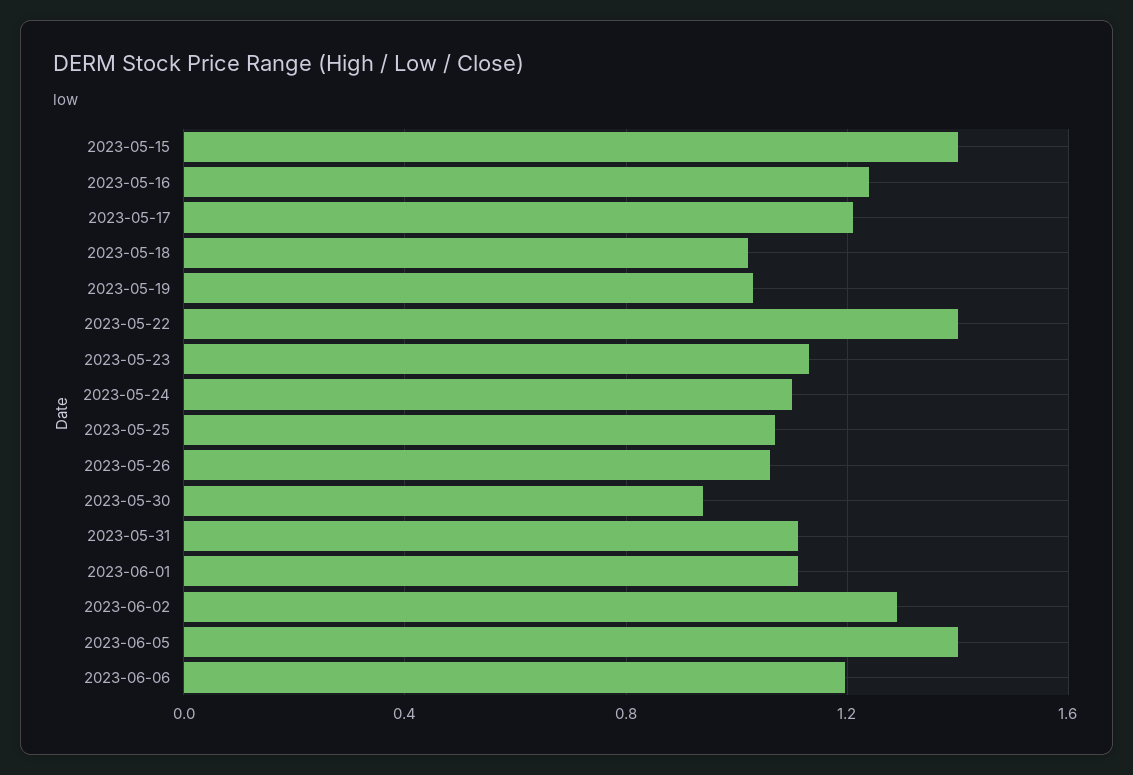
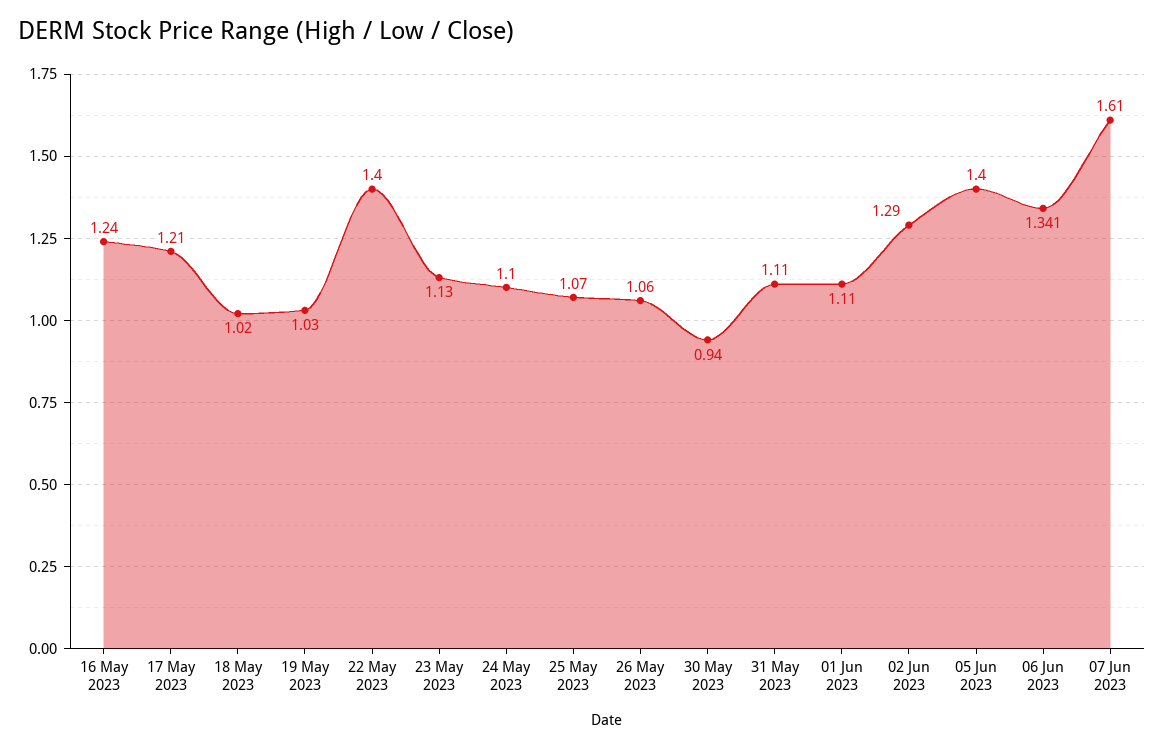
2023-05-15: 1.4 -> none
2023-06-06: 1.2 -> 1.341
07 Jun 2023: none -> 1.61

